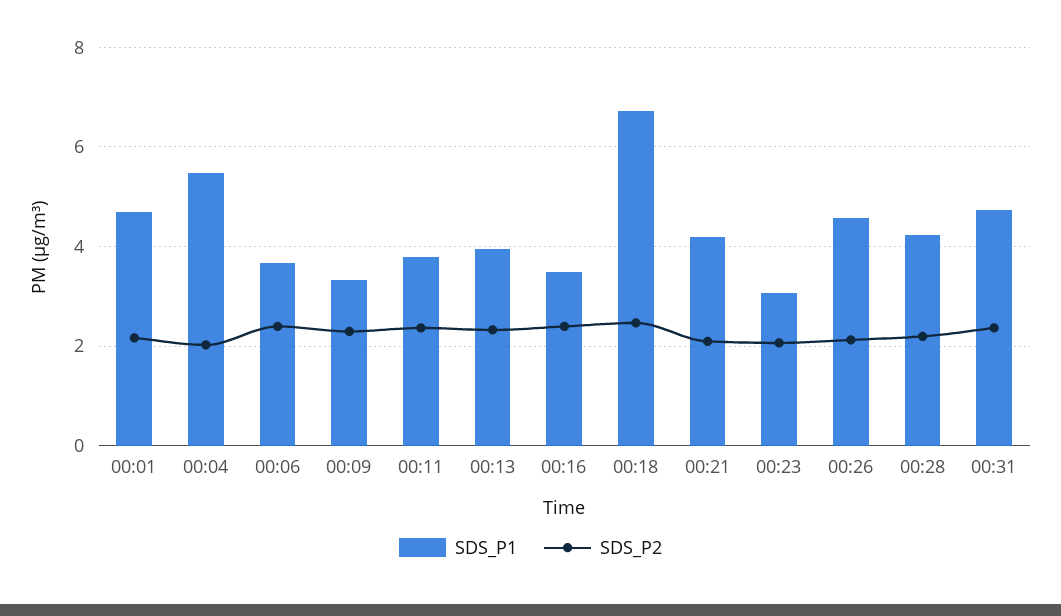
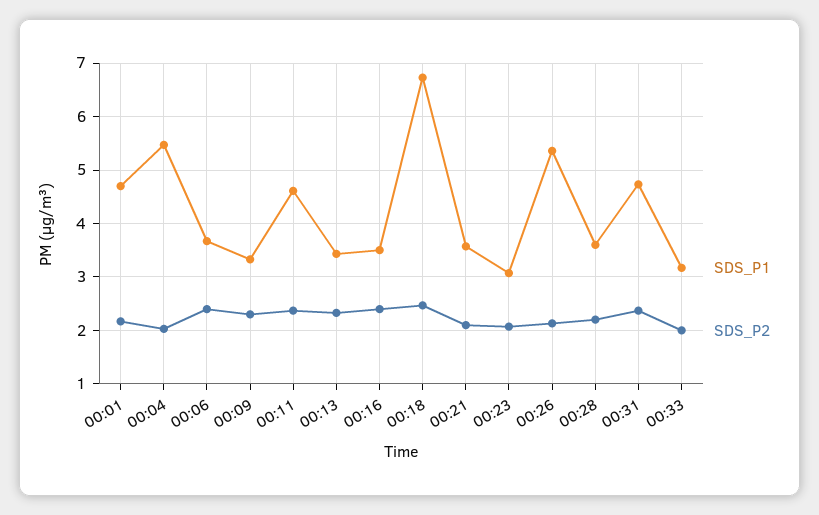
SDS_P1, 00:11: 3.8 -> 4.6
SDS_P1, 00:13: 4 -> 3.4
SDS_P1, 00:21: 4.2 -> 3.6
SDS_P1, 00:26: 4.6 -> 5.4
SDS_P1, 00:28: 4.2 -> 3.6
SDS_P1, 00:33: none -> 3.2
SDS_P2, 00:33: none -> 2

